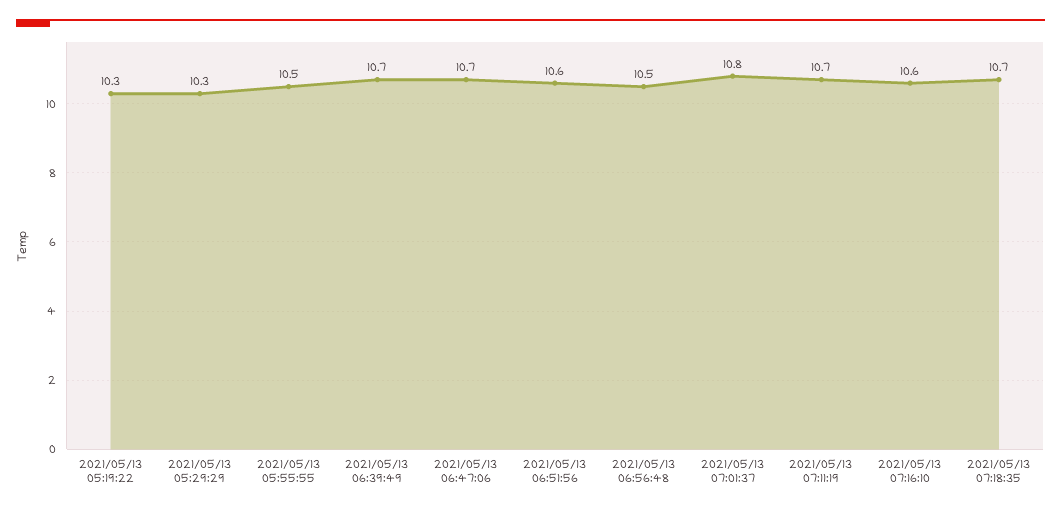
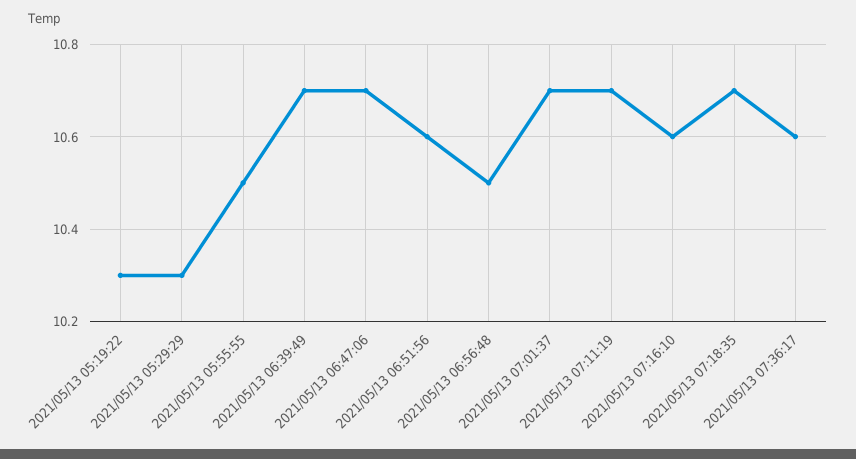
2021/05/13 07:01:37: 10.8 -> 10.7
2021/05/13 07:36:17: none -> 10.6

